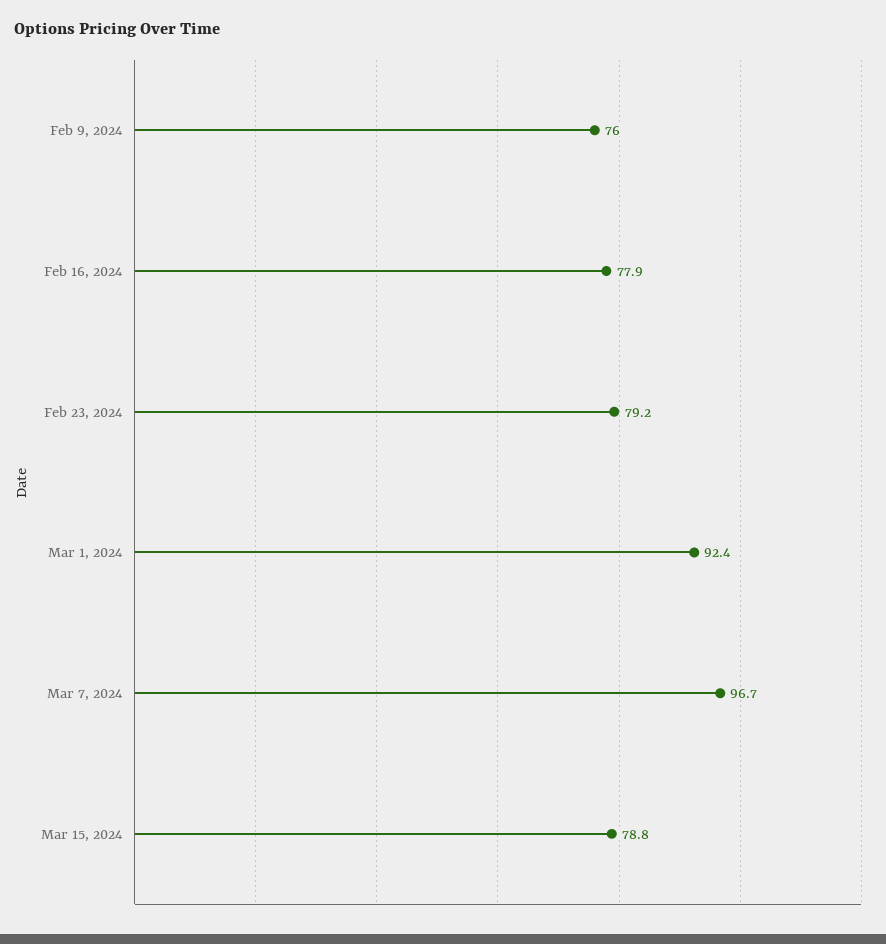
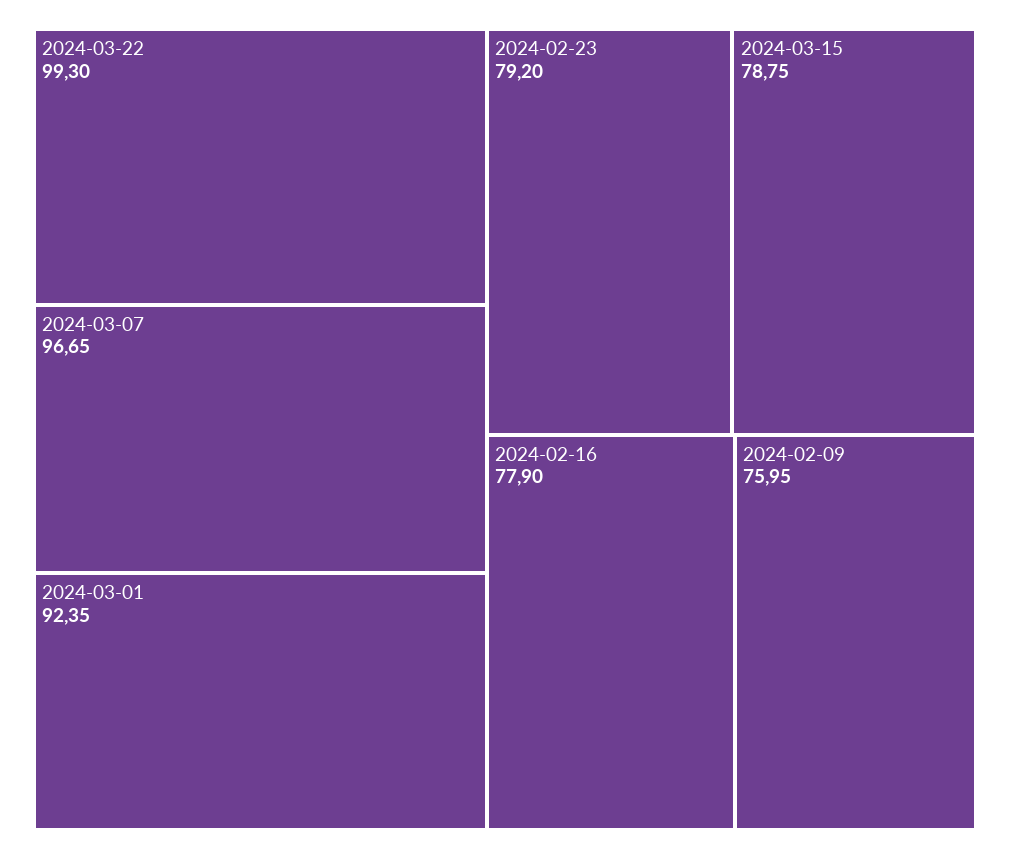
2024-03-22: none -> 99.3

